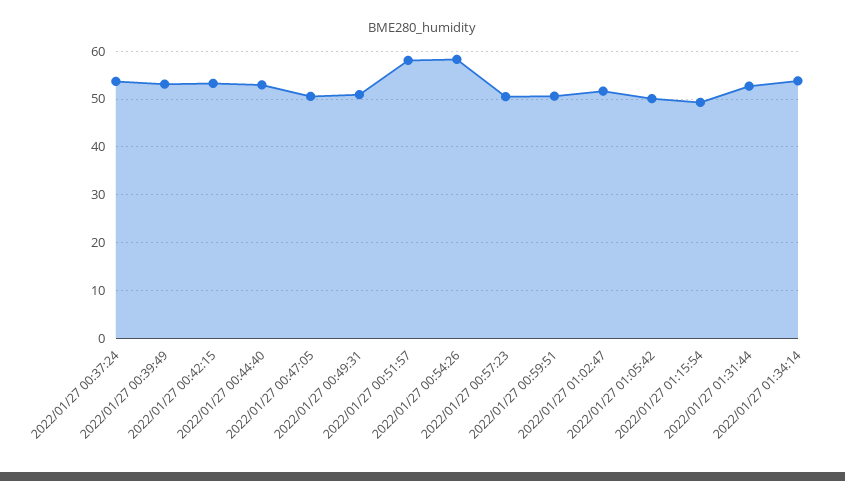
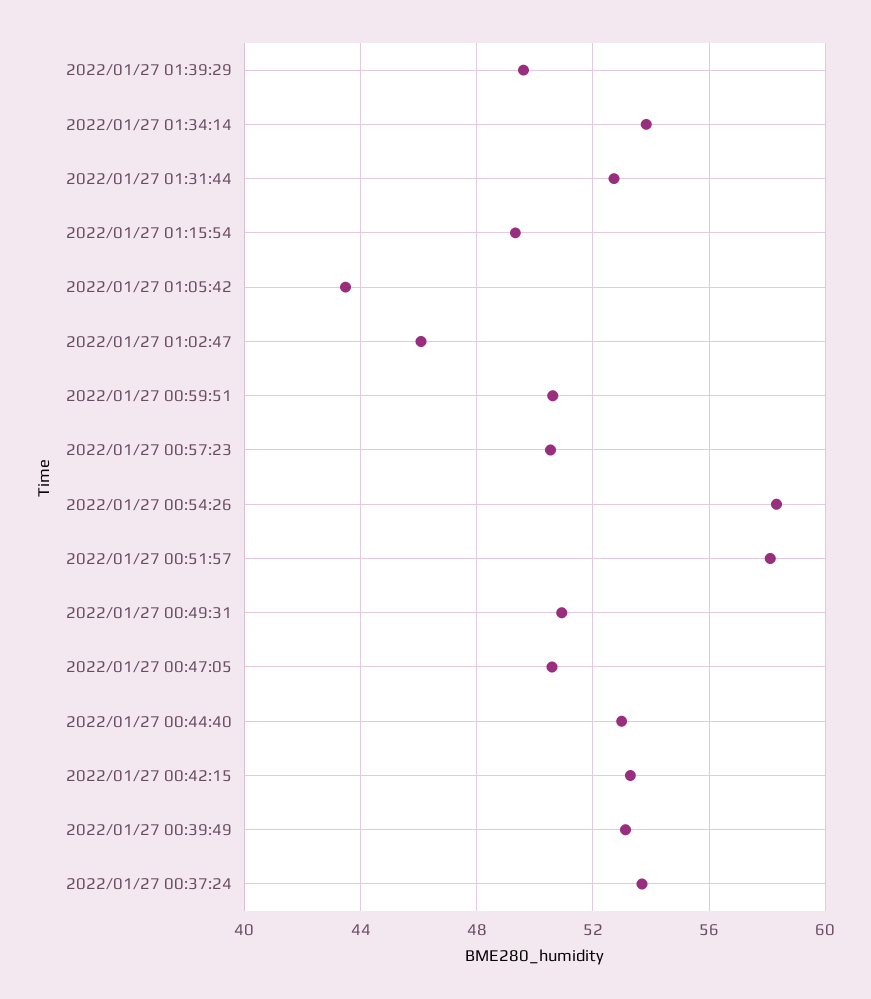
2022/01/27 01:02:47: 52 -> 46
2022/01/27 01:05:42: 50 -> 43.5
2022/01/27 01:39:29: none -> 49.5

